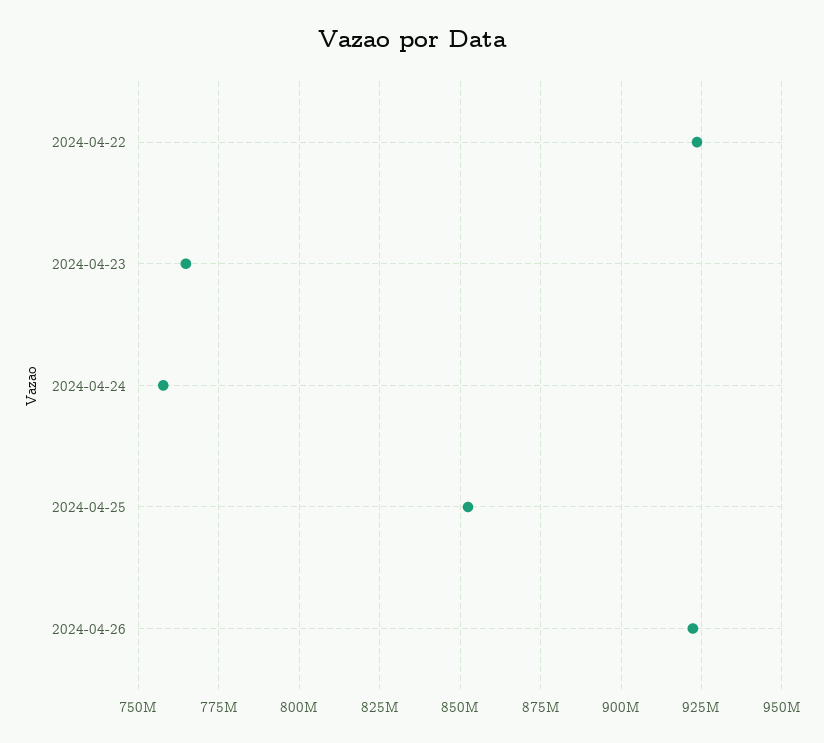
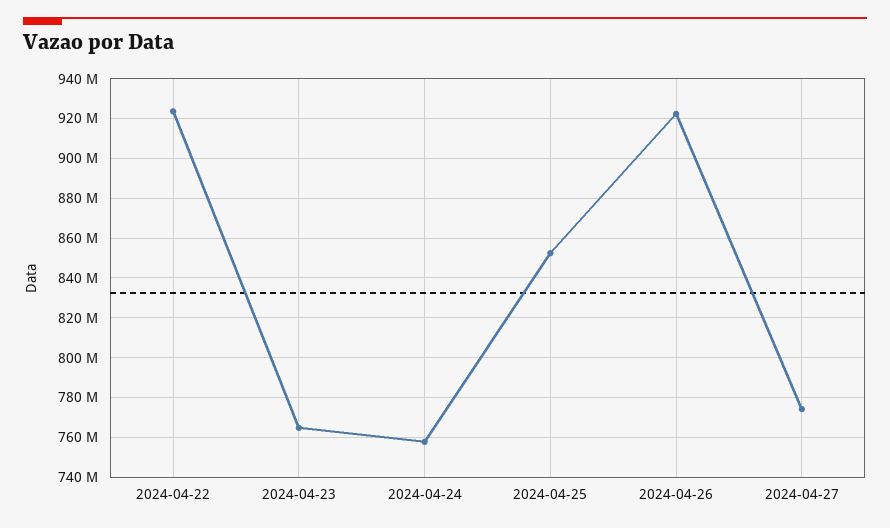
2024-04-27: none -> 775000000

